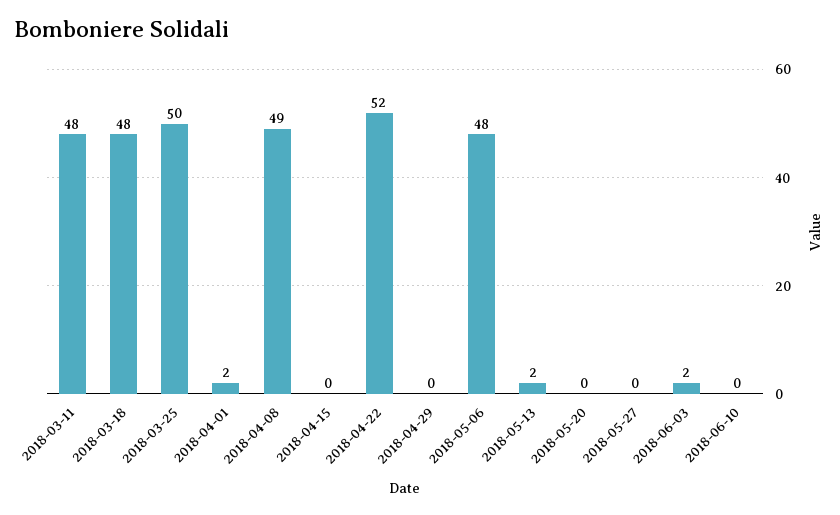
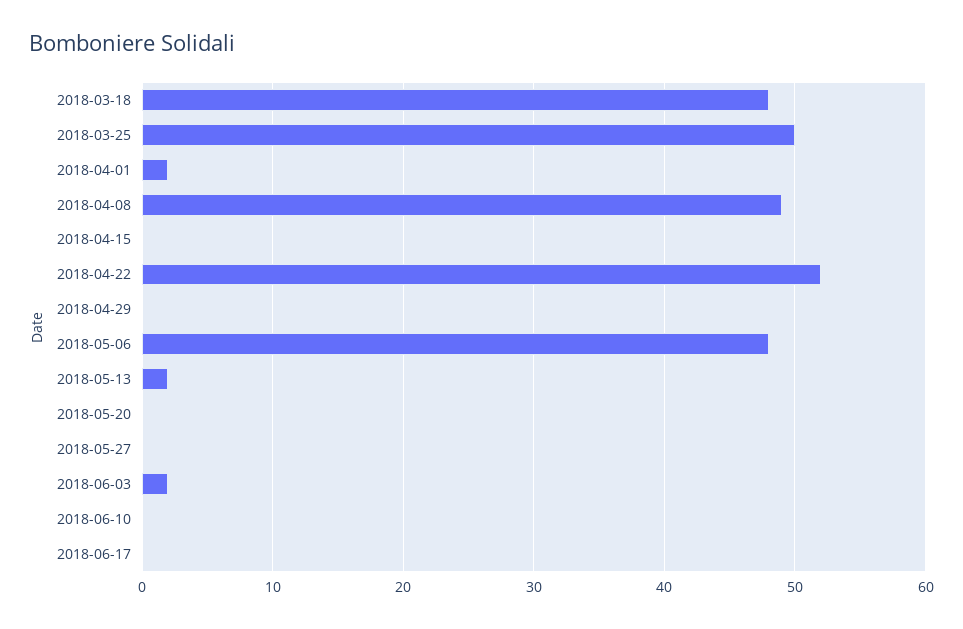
2018-03-11: 48 -> none
2018-06-17: none -> 0

